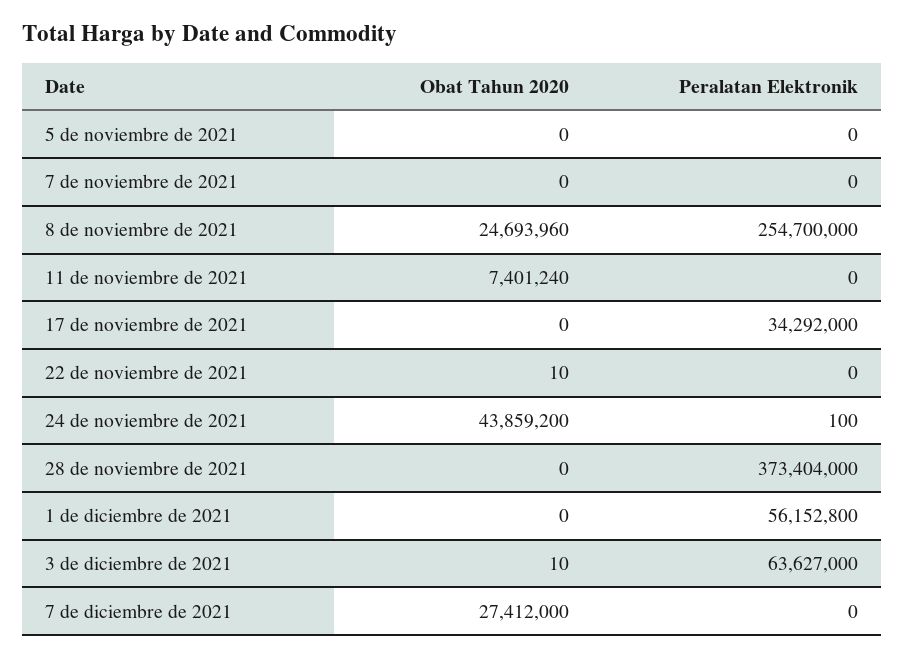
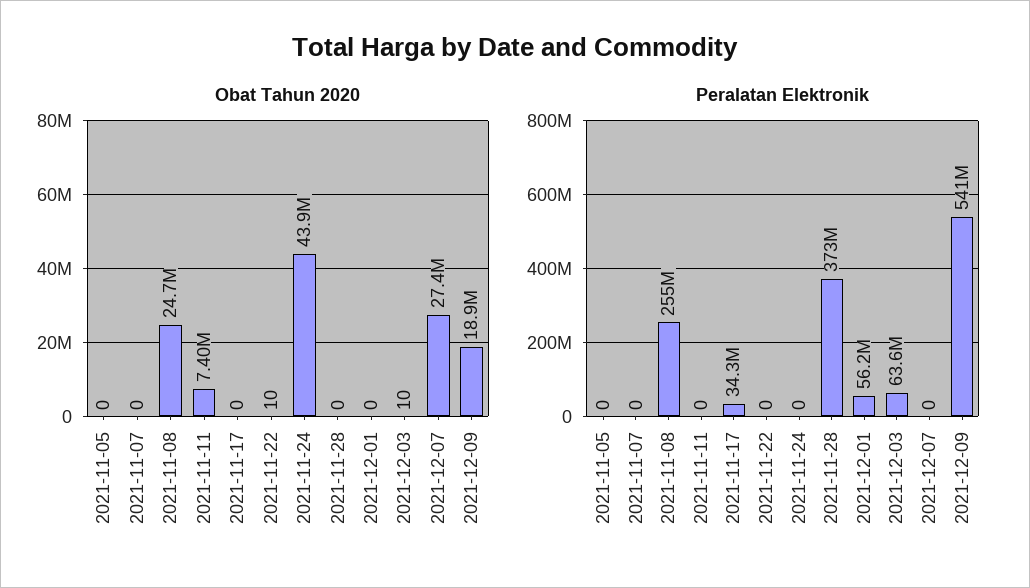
Peralatan Elektronik, 24 de noviembre de 2021: 100 -> 0
Obat Tahun 2020, 2021-12-09: none -> 18900000
Peralatan Elektronik, 2021-12-09: none -> 541000000

